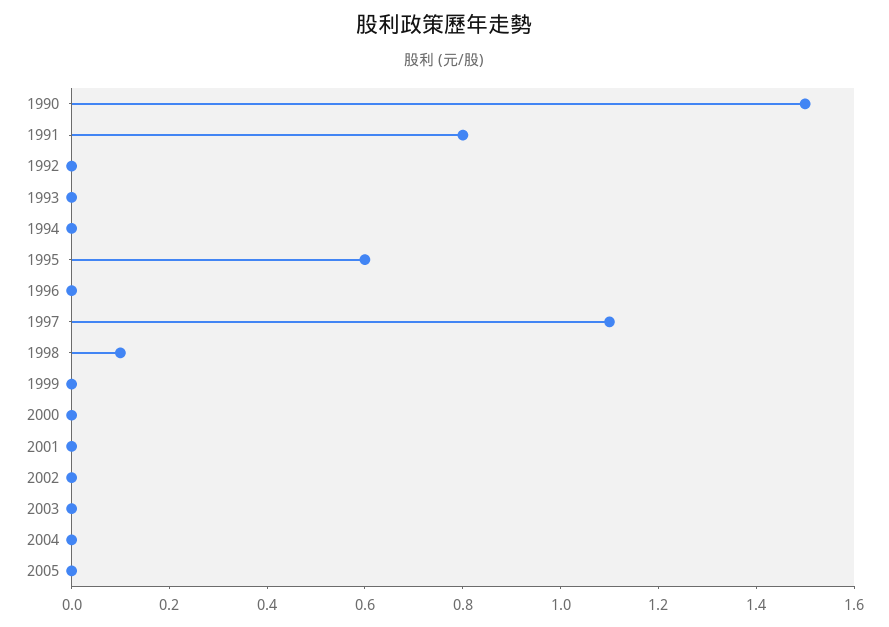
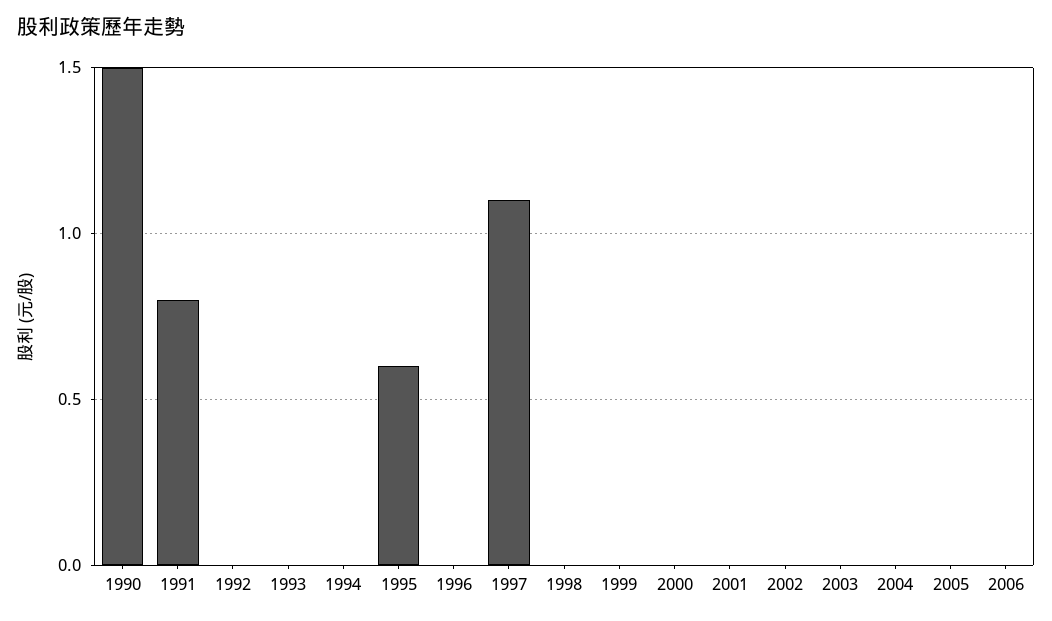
1998: 0.1 -> 0
2006: none -> 0

